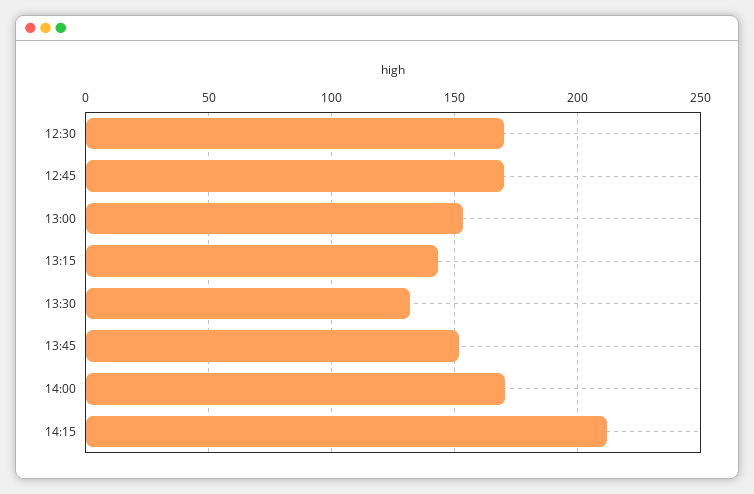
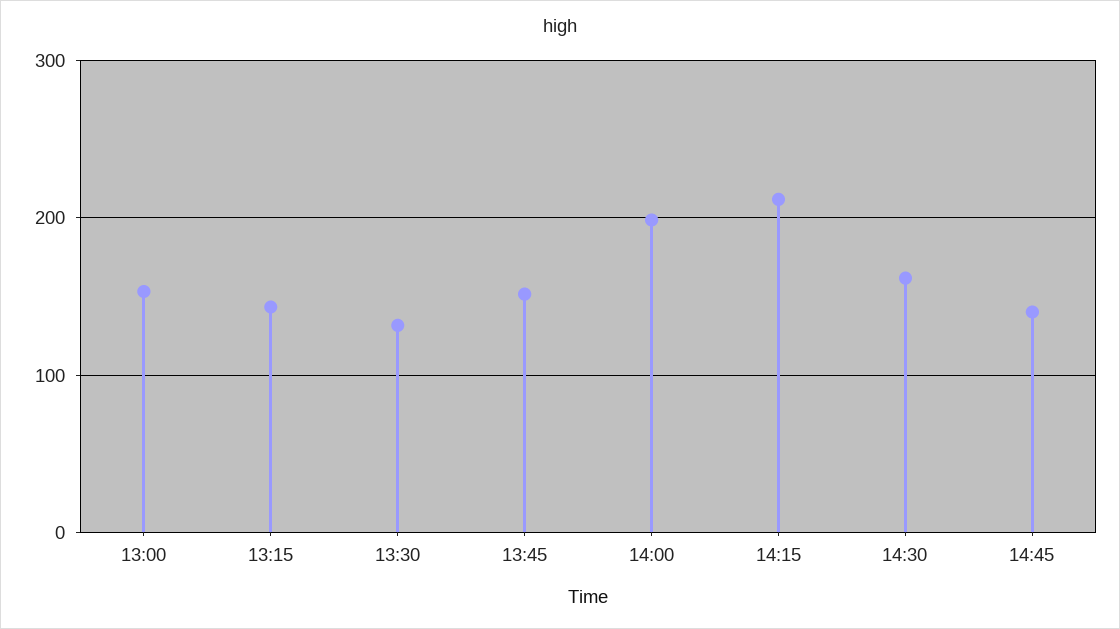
12:30: 170 -> none
12:45: 170 -> none
14:00: 170 -> 200
14:30: none -> 160
14:45: none -> 140

